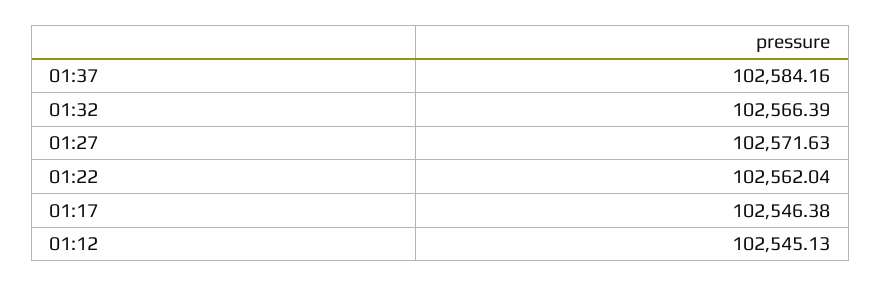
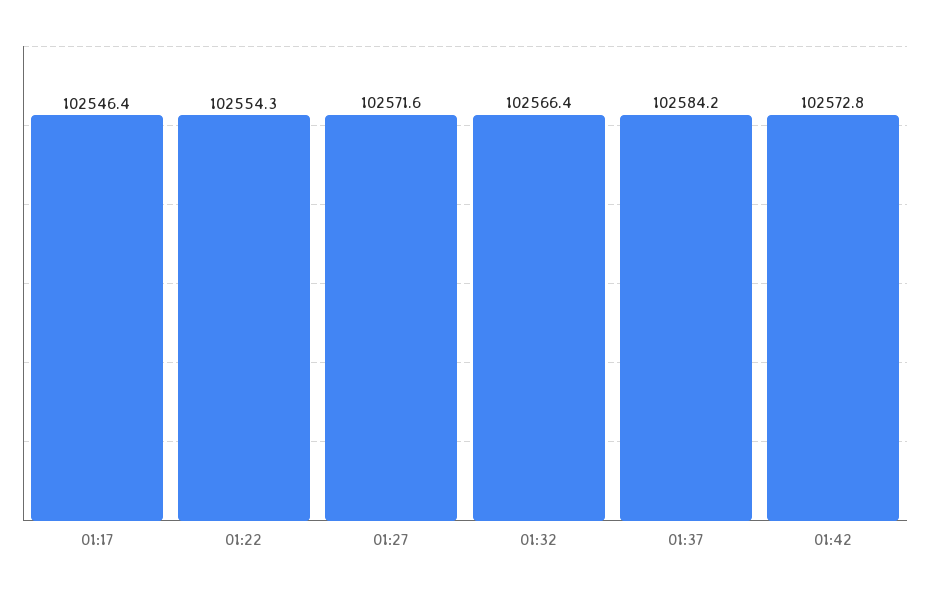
01:22: 102562.04 -> 102554.3
01:12: 102545.13 -> none
01:42: none -> 102572.8

